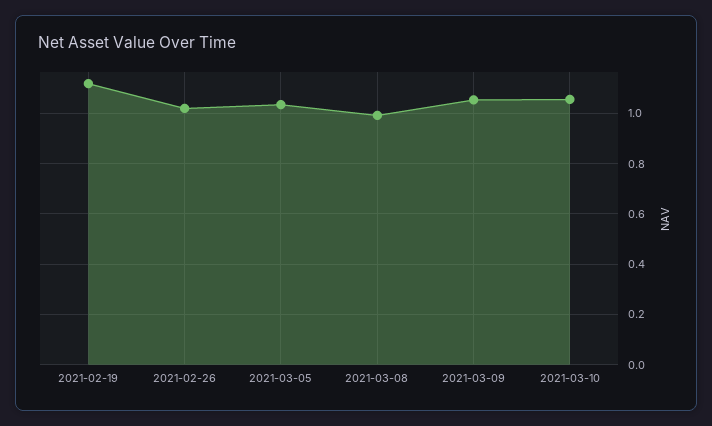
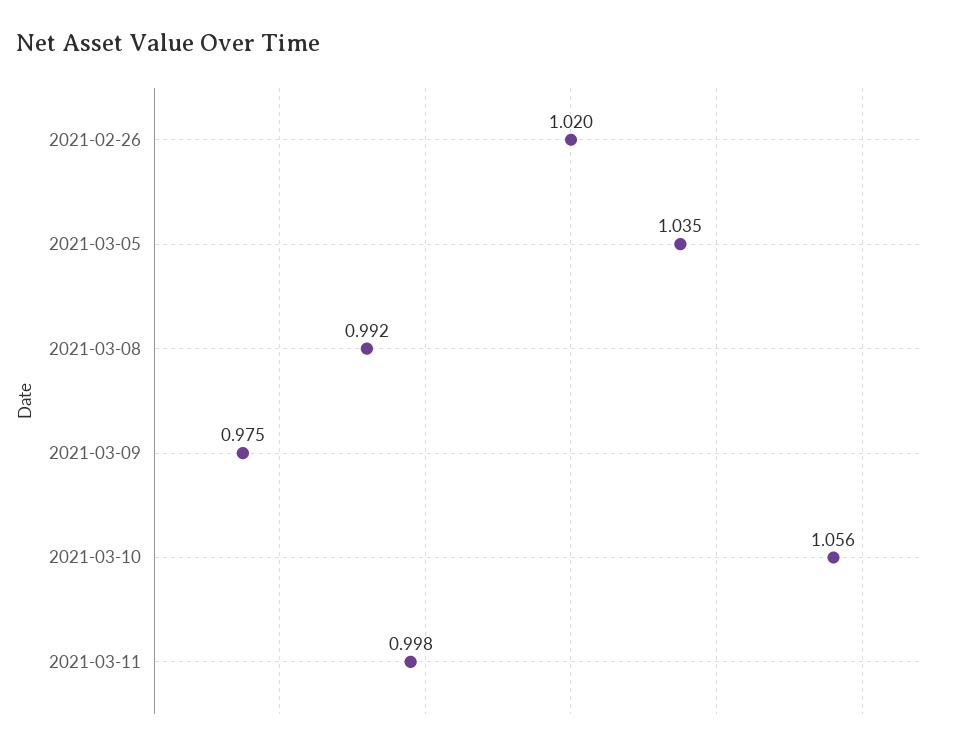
2021-02-19: 1.125 -> none
2021-03-09: 1.05 -> 0.975
2021-03-11: none -> 0.998

